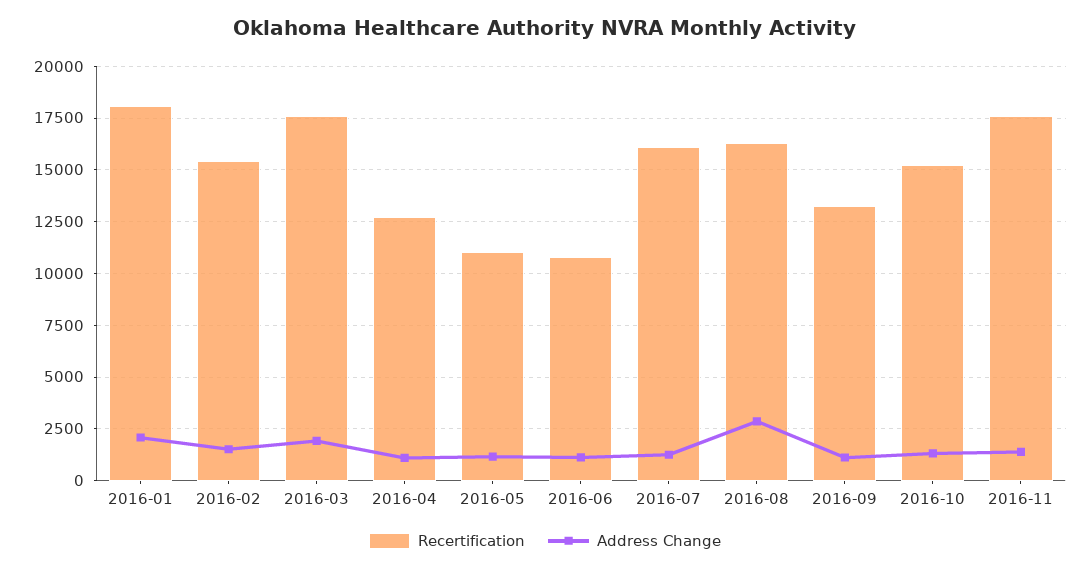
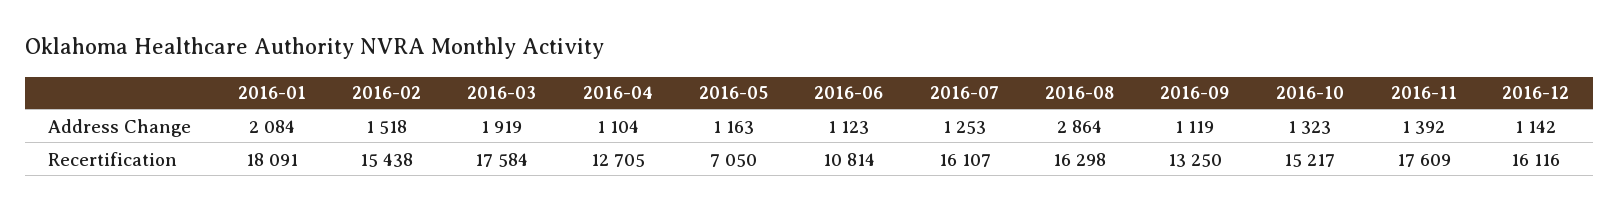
Recertification, 2016-05: 11000 -> 7050
Address Change, 2016-12: none -> 1142
Recertification, 2016-12: none -> 16116

